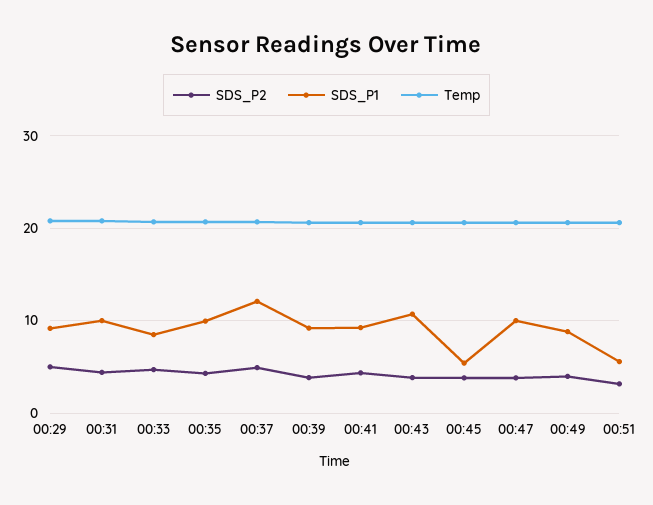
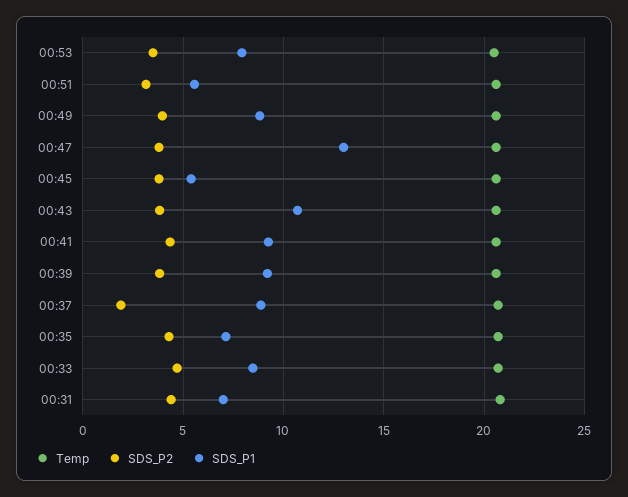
SDS_P2, 00:29: 5 -> none
SDS_P1, 00:29: 9 -> none
Temp, 00:29: 21 -> none
SDS_P1, 00:31: 10 -> 7
SDS_P1, 00:35: 10 -> 7
SDS_P2, 00:37: 5 -> 2
SDS_P1, 00:37: 12 -> 9
SDS_P1, 00:47: 10 -> 13
Temp, 00:53: none -> 20.5
SDS_P2, 00:53: none -> 3.5
SDS_P1, 00:53: none -> 8

